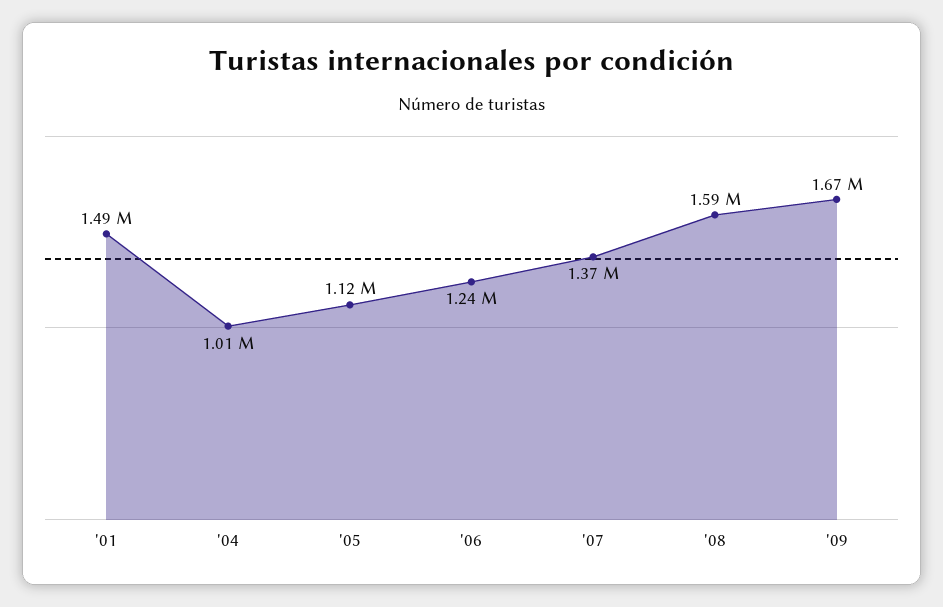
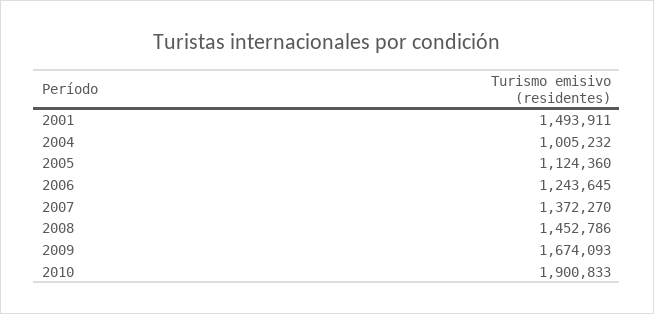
'08: 1590000 -> 1452786
2010: none -> 1900833

